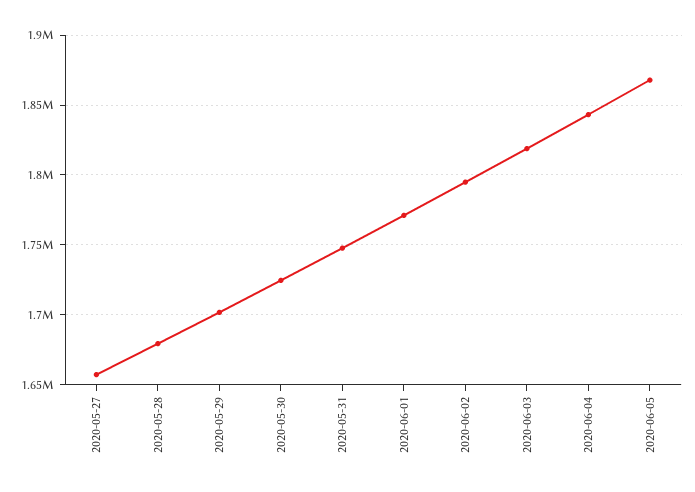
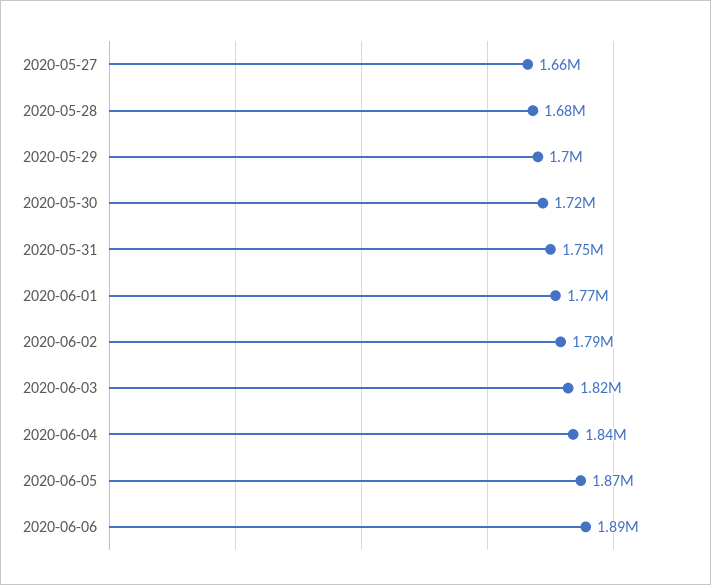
2020-06-06: none -> 1890000

